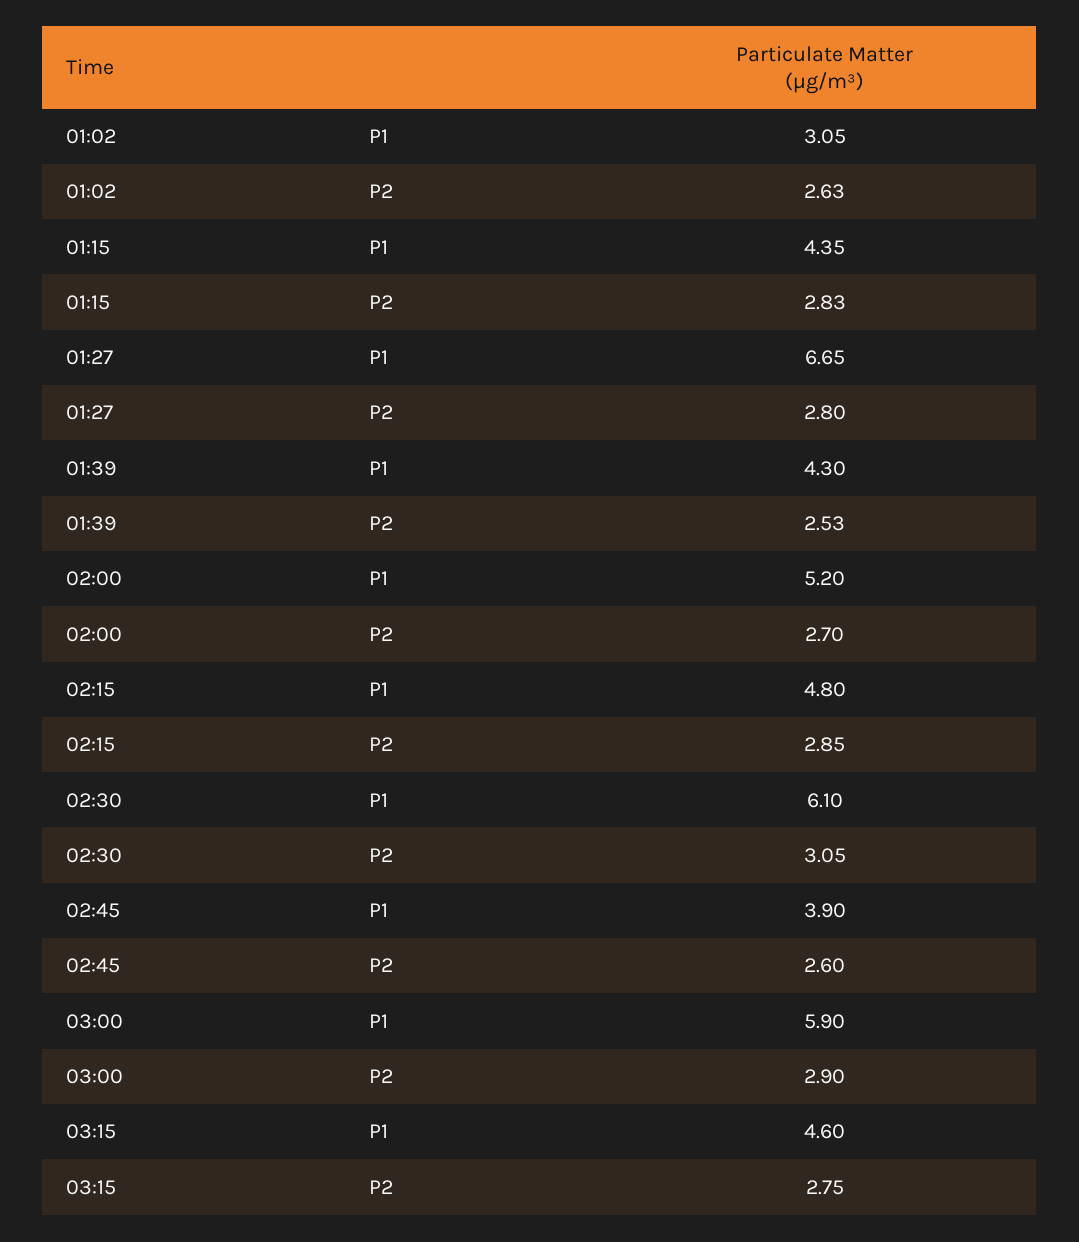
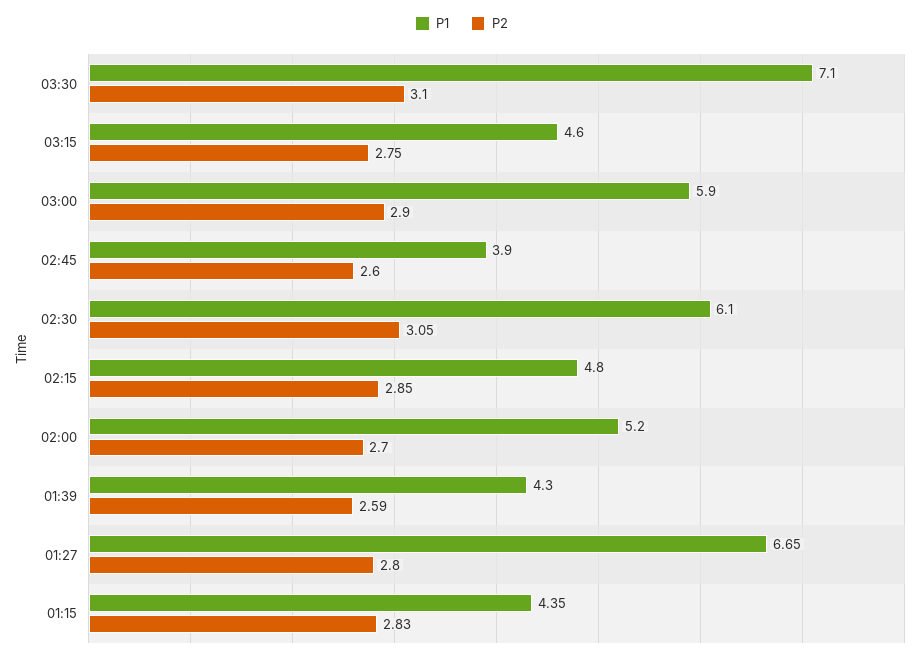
P1, 01:02: 3.05 -> none
P2, 01:02: 2.63 -> none
P2, 01:39: 2.53 -> 2.59
P1, 03:30: none -> 7.1
P2, 03:30: none -> 3.1

